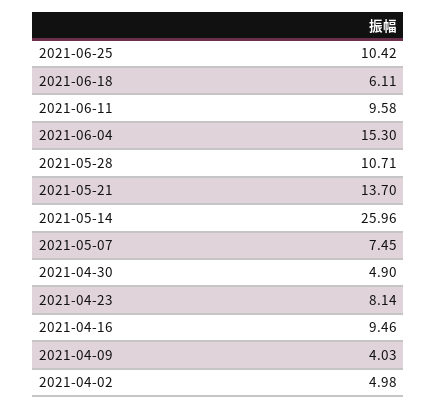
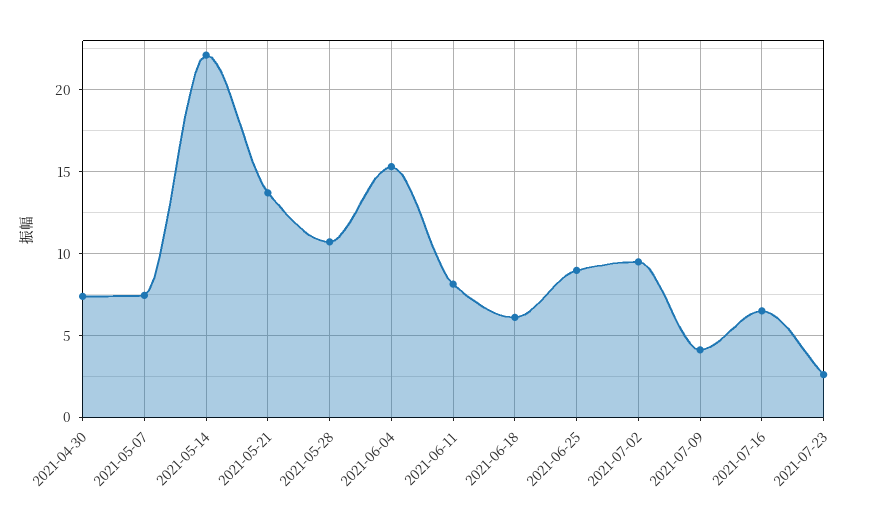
2021-06-25: 10.42 -> 9
2021-06-11: 9.58 -> 8
2021-05-14: 25.96 -> 22
2021-04-30: 4.9 -> 7.5
2021-04-23: 8.14 -> none
2021-04-16: 9.46 -> none
2021-04-09: 4.03 -> none
2021-04-02: 4.98 -> none
2021-07-02: none -> 9.5
2021-07-09: none -> 4
2021-07-16: none -> 6.5
2021-07-23: none -> 2.5

